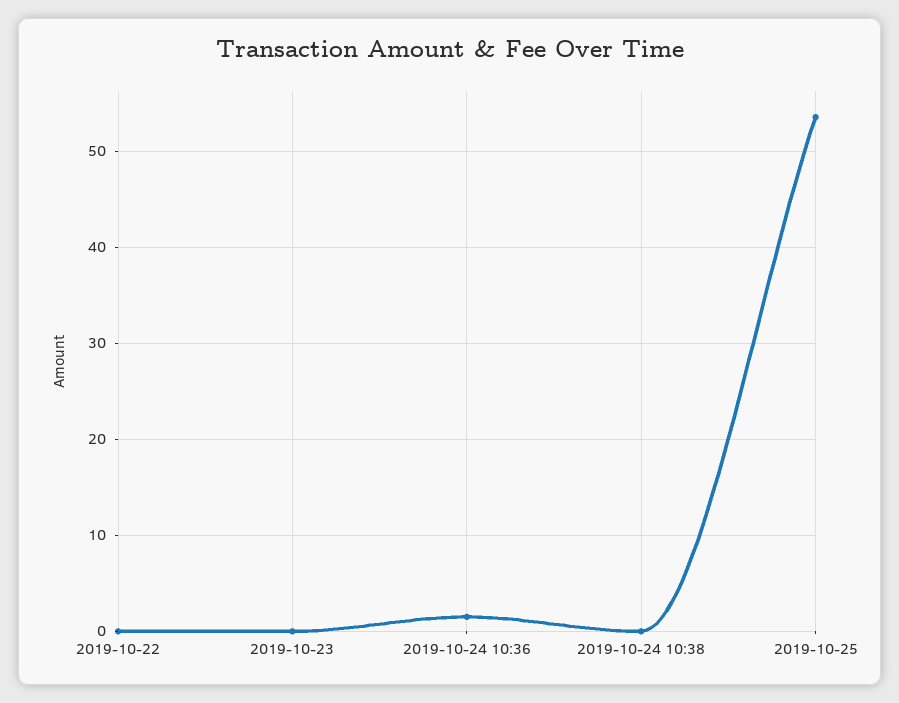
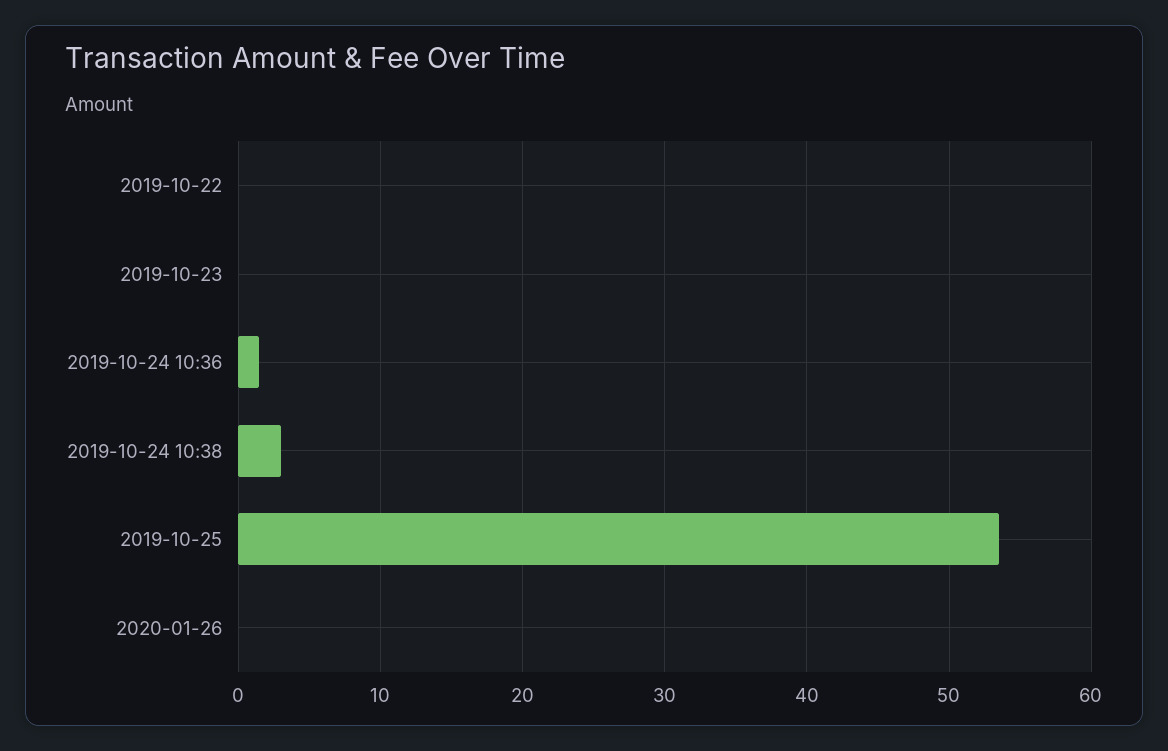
2019-10-24 10:38: 0 -> 3
2020-01-26: none -> 0

